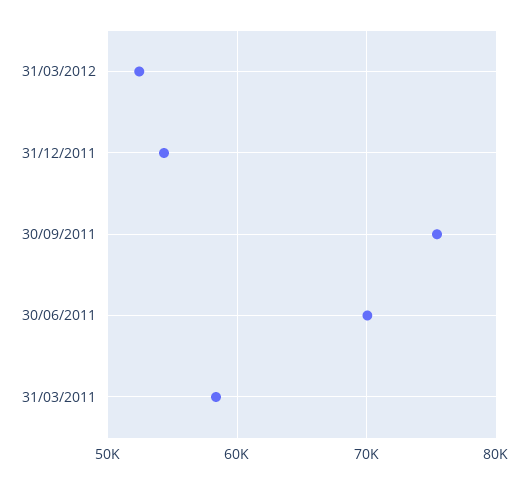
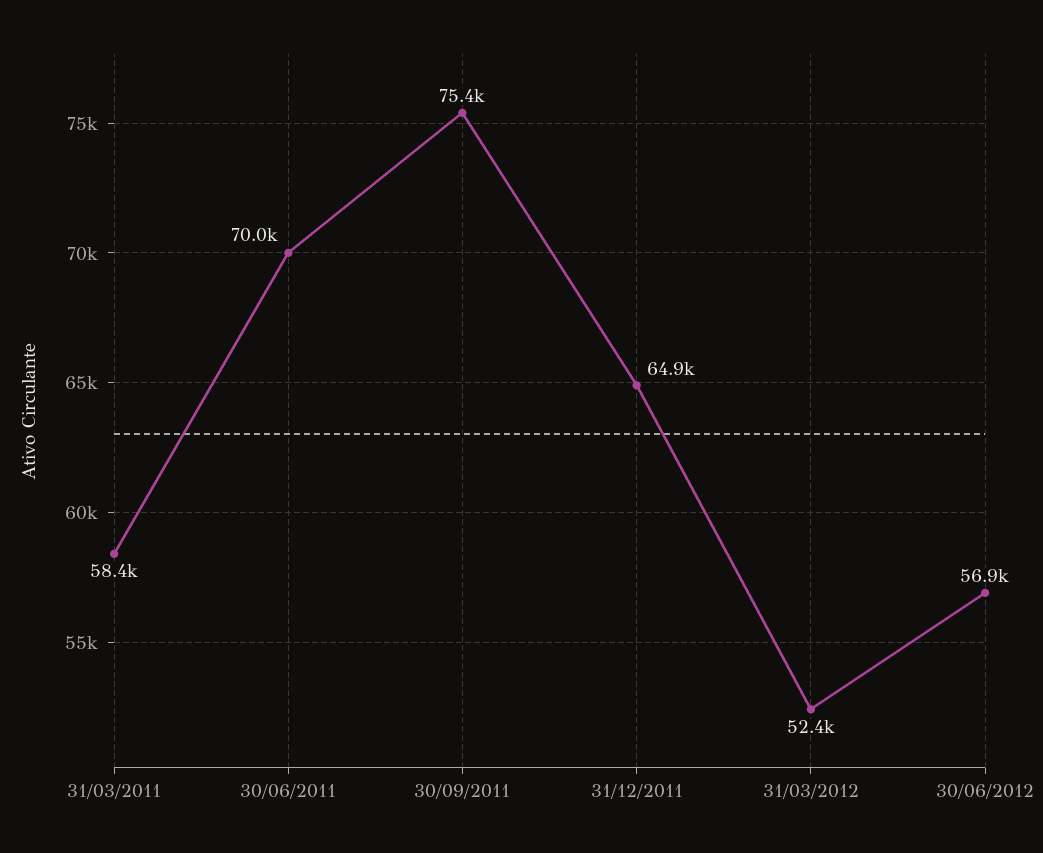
31/12/2011: 54000 -> 64900
30/06/2012: none -> 56900

